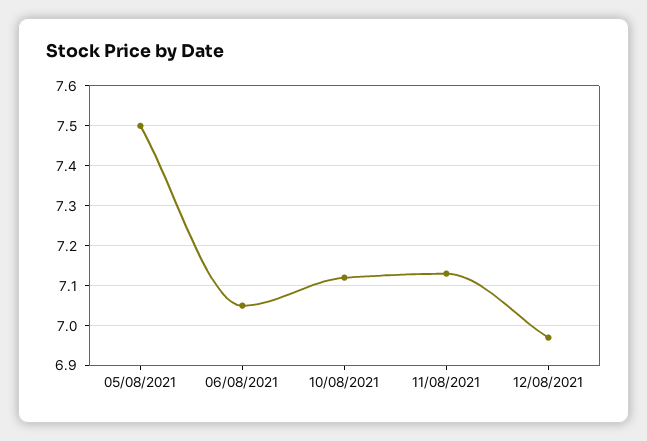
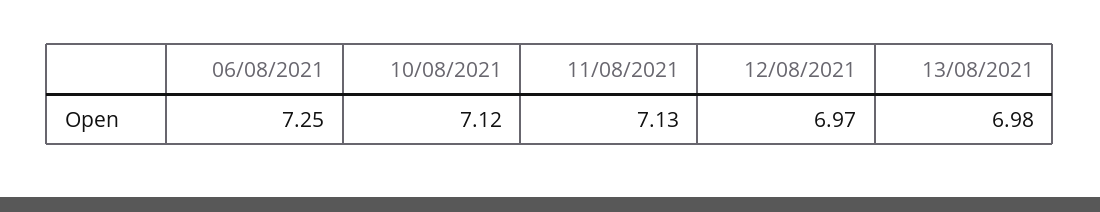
05/08/2021: 7.5 -> none
06/08/2021: 7.05 -> 7.25
13/08/2021: none -> 6.98

